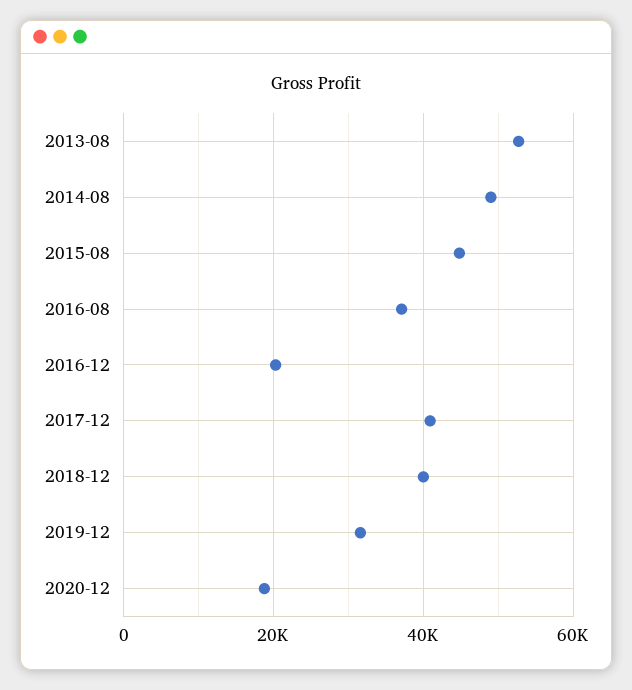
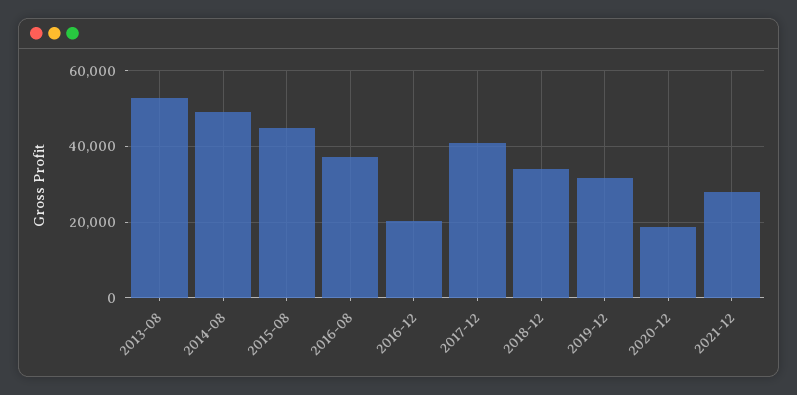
2018-12: 40000 -> 34000
2021-12: none -> 28000

